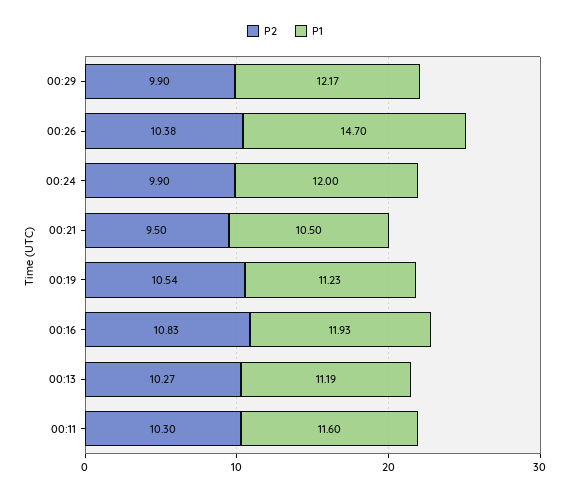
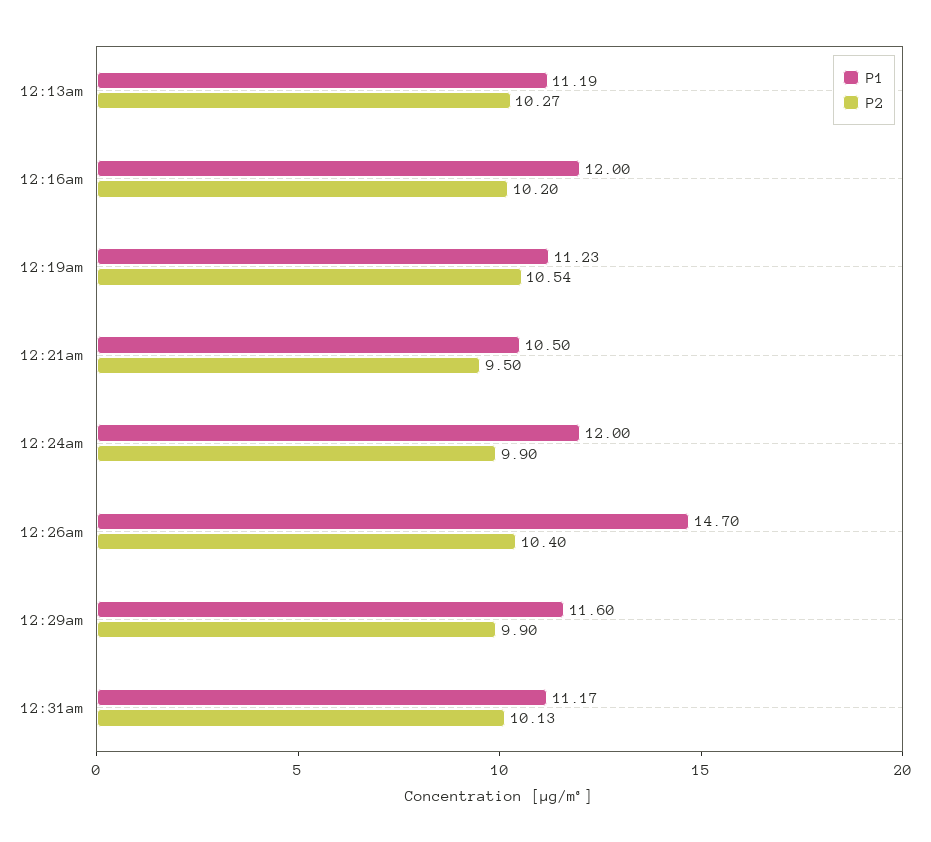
P1, 00:29: 12.17 -> 11.6
P2, 00:26: 10.38 -> 10.4
P2, 00:16: 10.83 -> 10.2
P1, 00:16: 11.93 -> 12
P2, 00:11: 10.3 -> none
P1, 00:11: 11.6 -> none
P1, 12:31am: none -> 11.17
P2, 12:31am: none -> 10.13

